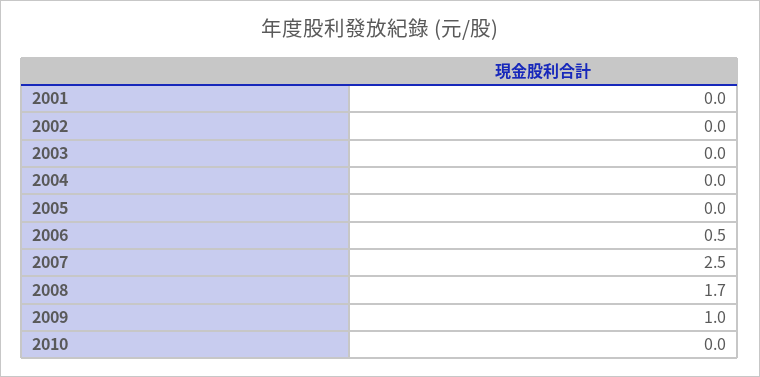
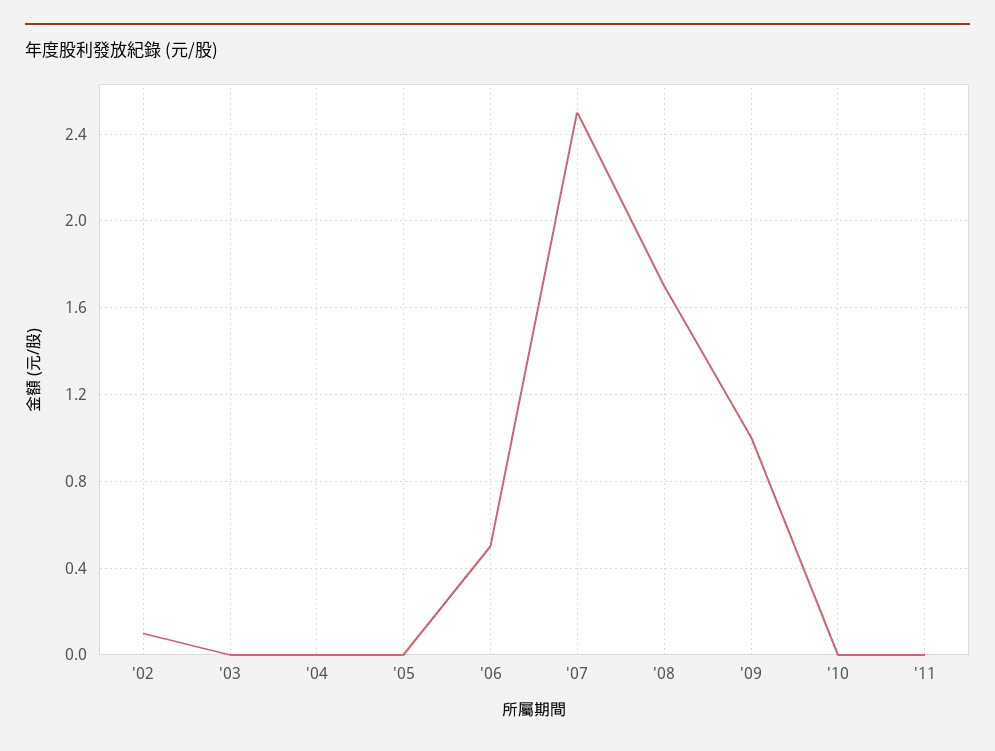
2001: 0 -> none
2002: 0 -> 0.1
'11: none -> 0

